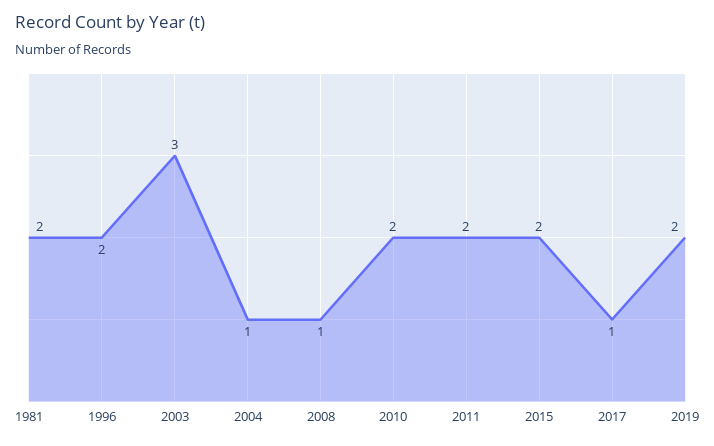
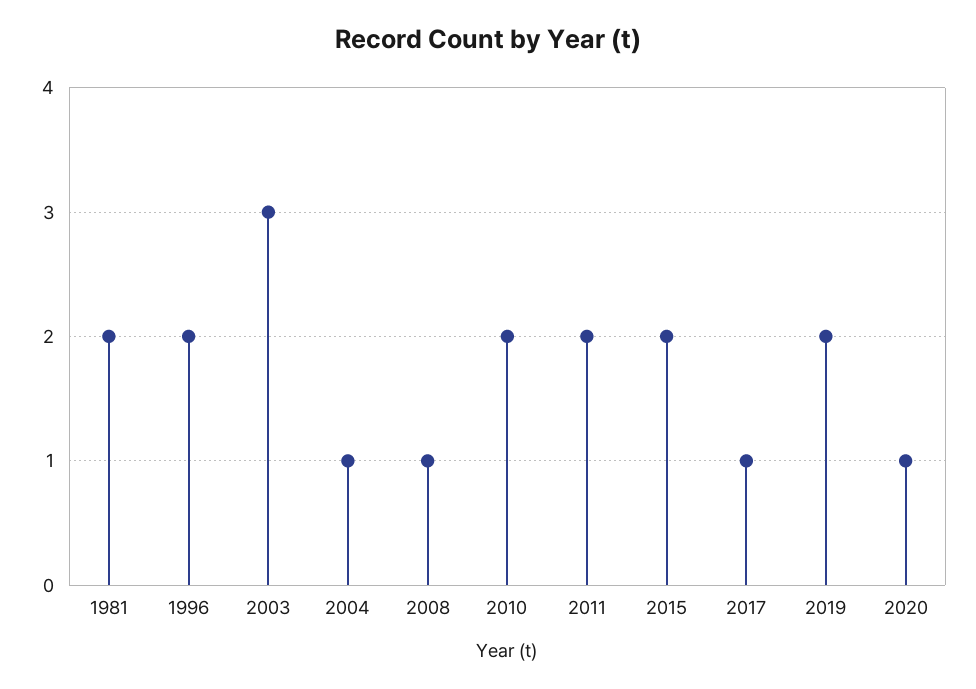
2020: none -> 1

